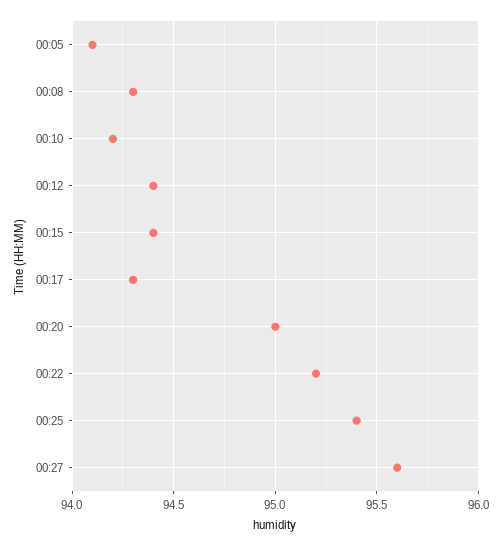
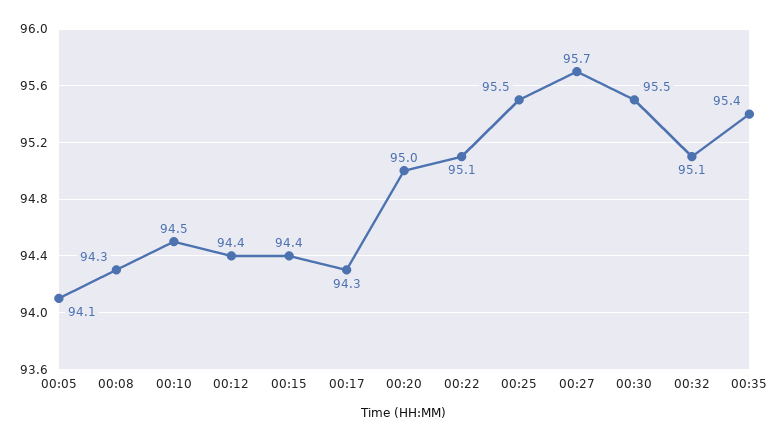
00:10: 94.2 -> 94.5
00:22: 95.2 -> 95.1
00:25: 95.4 -> 95.5
00:27: 95.6 -> 95.7
00:30: none -> 95.5
00:32: none -> 95.1
00:35: none -> 95.4

